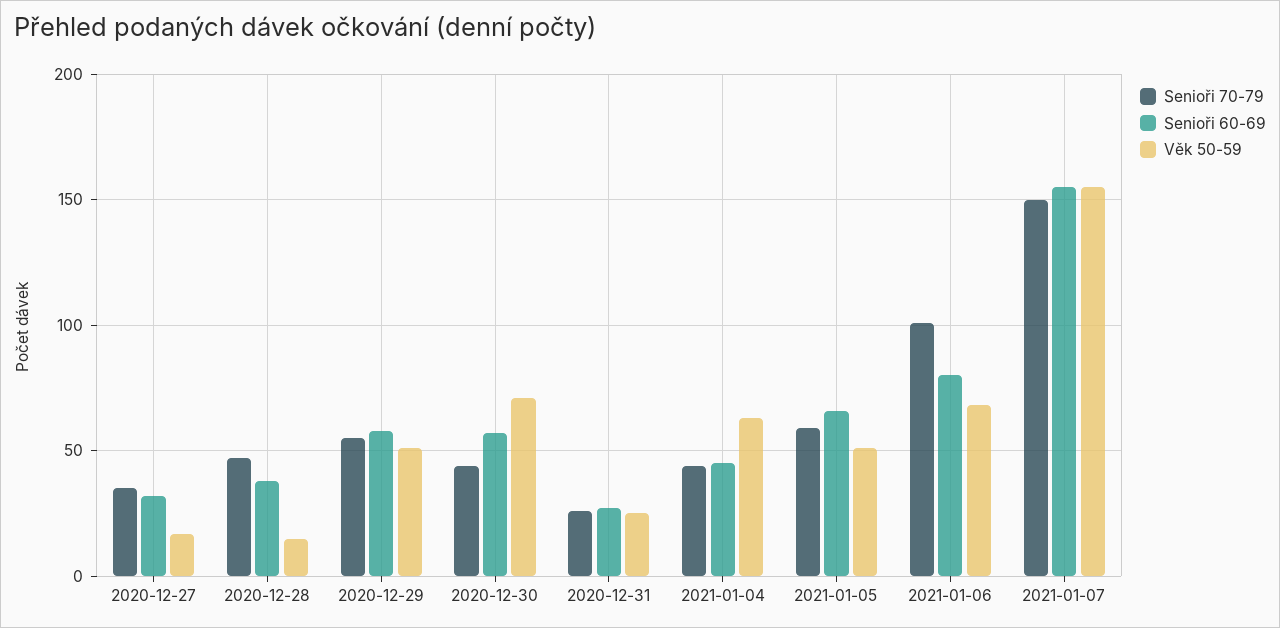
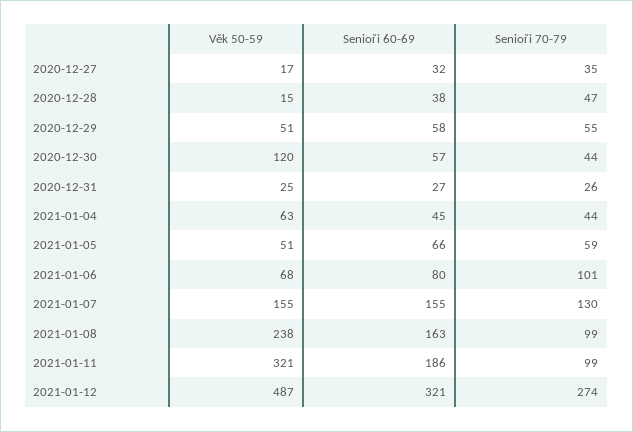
Věk 50-59, 2020-12-30: 70 -> 120
Senioři 70-79, 2021-01-07: 150 -> 130
Věk 50-59, 2021-01-08: none -> 238
Senioři 60-69, 2021-01-08: none -> 163
Senioři 70-79, 2021-01-08: none -> 99
Věk 50-59, 2021-01-11: none -> 321
Senioři 60-69, 2021-01-11: none -> 186
Senioři 70-79, 2021-01-11: none -> 99
Věk 50-59, 2021-01-12: none -> 487
Senioři 60-69, 2021-01-12: none -> 321
Senioři 70-79, 2021-01-12: none -> 274

